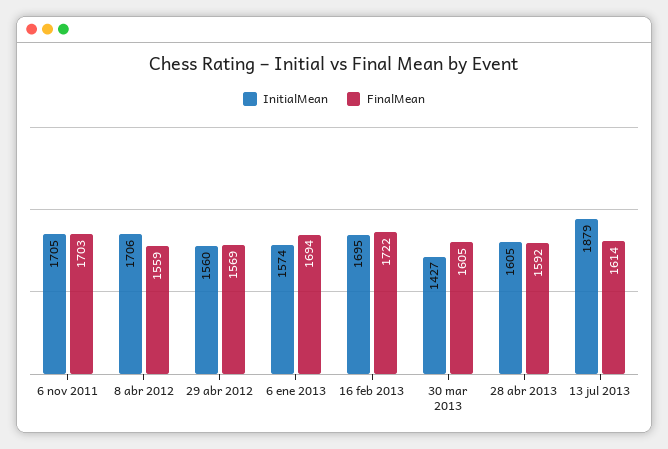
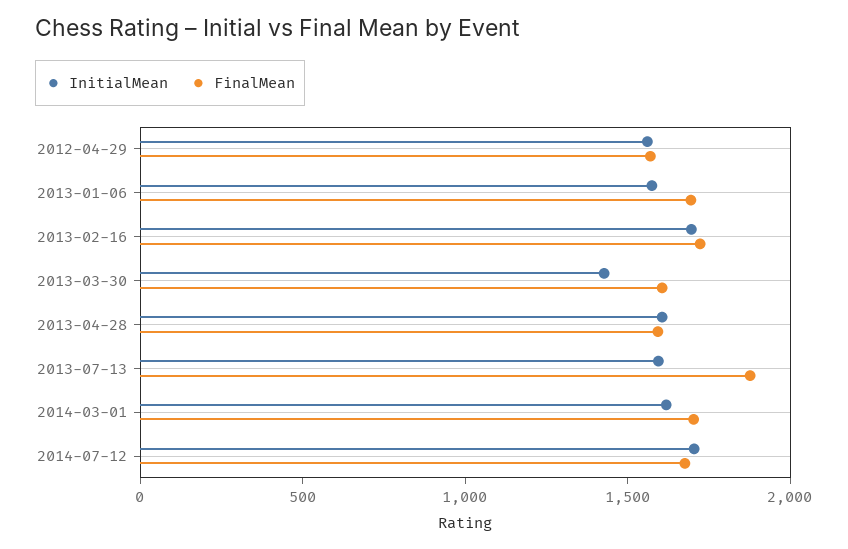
InitialMean, 6 nov 2011: 1705 -> none
FinalMean, 6 nov 2011: 1703 -> none
InitialMean, 8 abr 2012: 1706 -> none
FinalMean, 8 abr 2012: 1559 -> none
InitialMean, 13 jul 2013: 1879 -> 1600
FinalMean, 13 jul 2013: 1614 -> 1900
InitialMean, 2014-03-01: none -> 1600
FinalMean, 2014-03-01: none -> 1700
InitialMean, 2014-07-12: none -> 1700
FinalMean, 2014-07-12: none -> 1700

